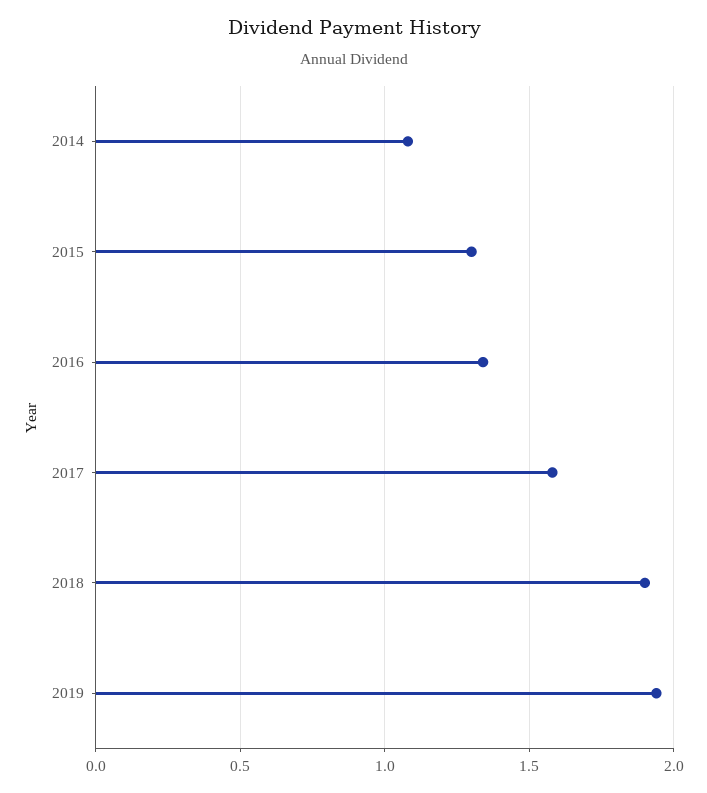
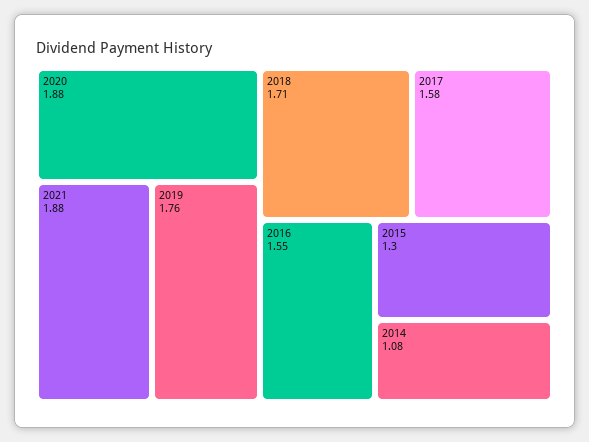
2016: 1.35 -> 1.55
2018: 1.9 -> 1.71
2019: 1.95 -> 1.76
2020: none -> 1.88
2021: none -> 1.88

